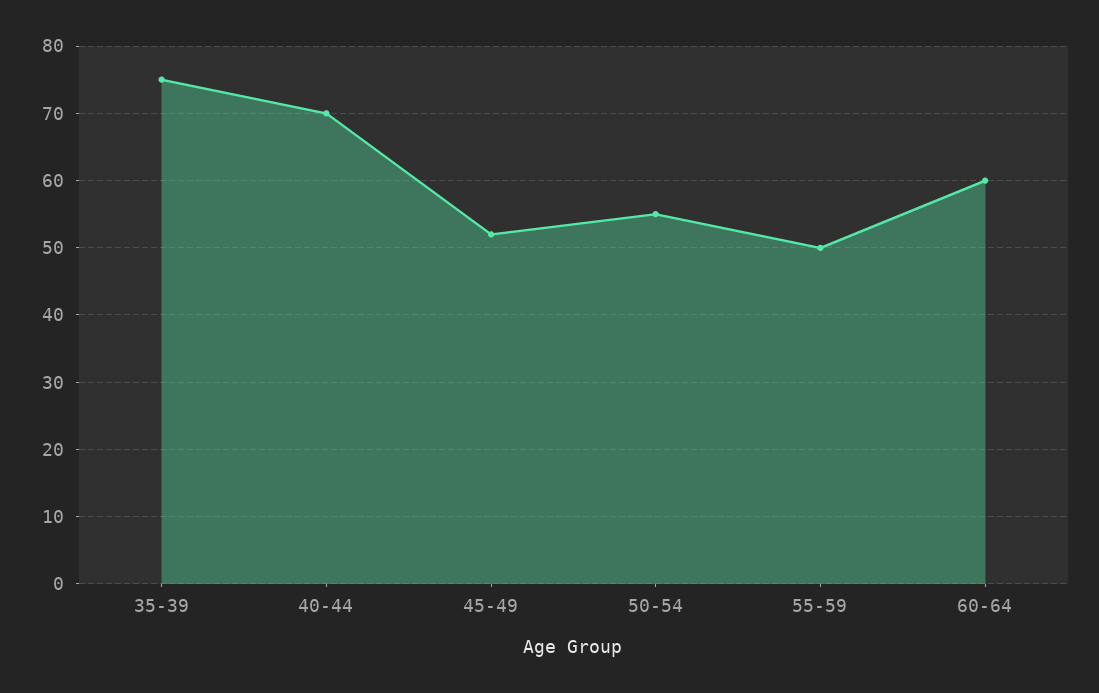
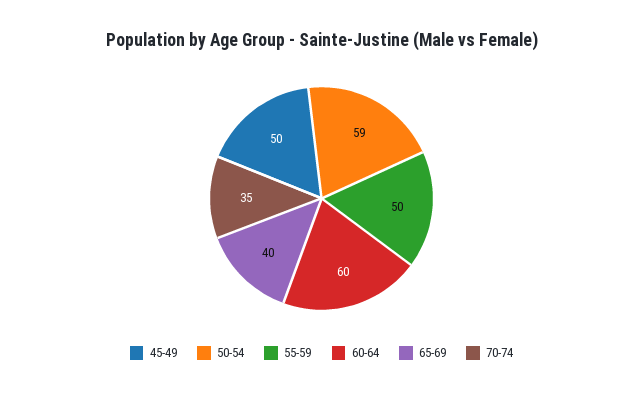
35-39: 75 -> none
40-44: 70 -> none
45-49: 52 -> 50
50-54: 55 -> 59
65-69: none -> 40
70-74: none -> 35

